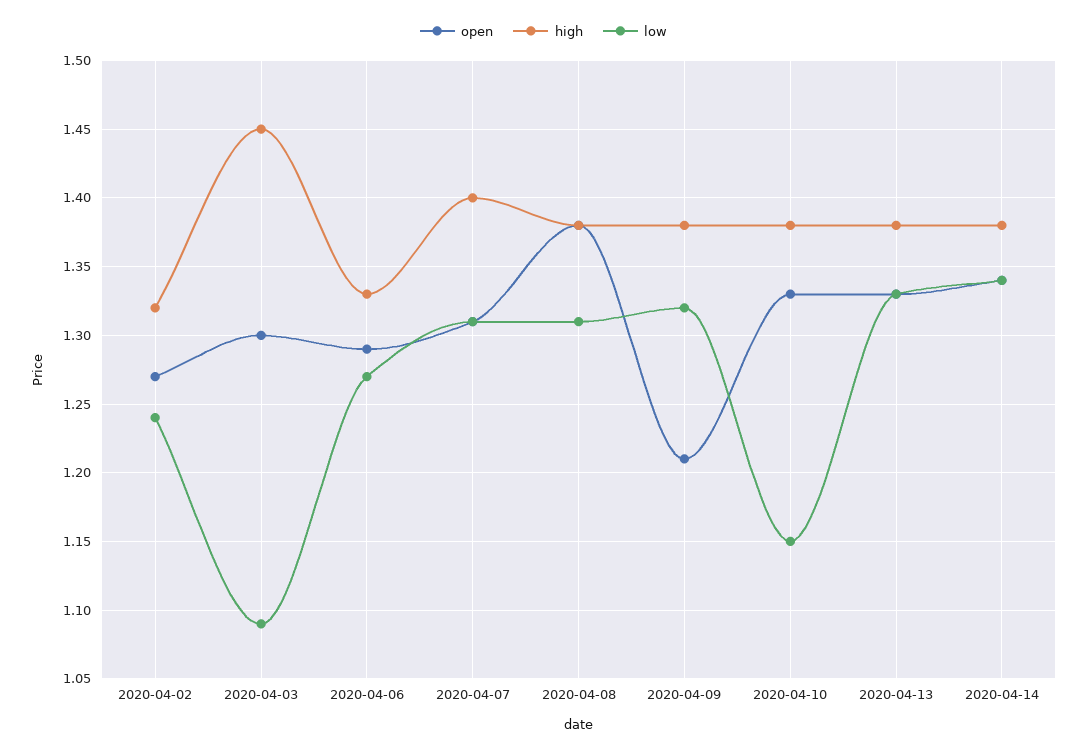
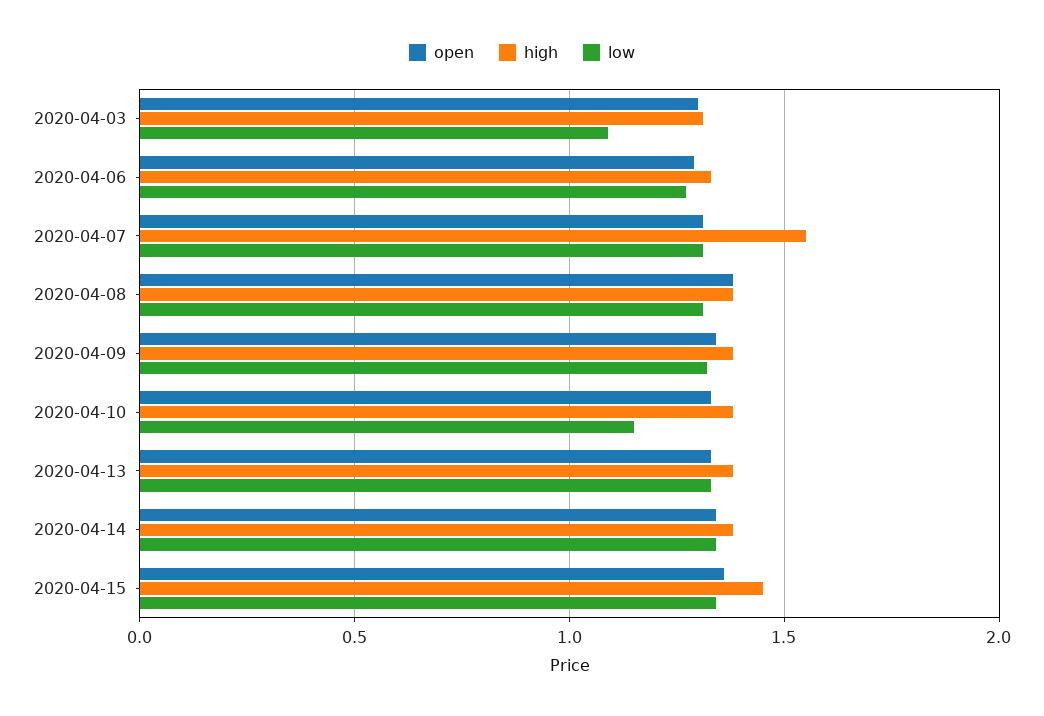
open, 2020-04-02: 1.27 -> none
high, 2020-04-02: 1.32 -> none
low, 2020-04-02: 1.24 -> none
high, 2020-04-03: 1.45 -> 1.3
high, 2020-04-07: 1.4 -> 1.55
open, 2020-04-09: 1.21 -> 1.35
open, 2020-04-15: none -> 1.35
high, 2020-04-15: none -> 1.45
low, 2020-04-15: none -> 1.35

